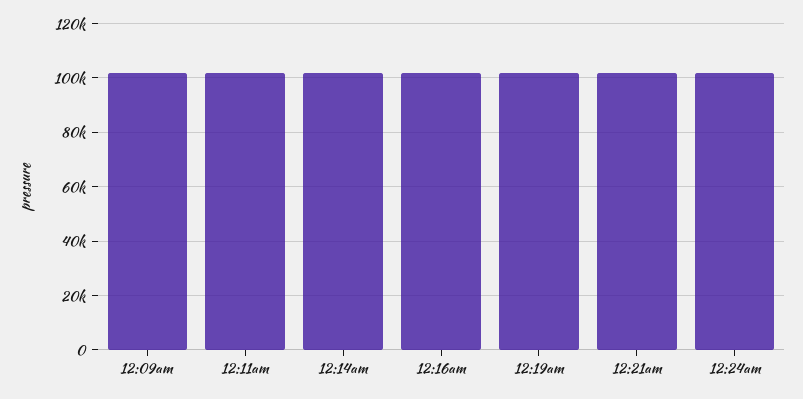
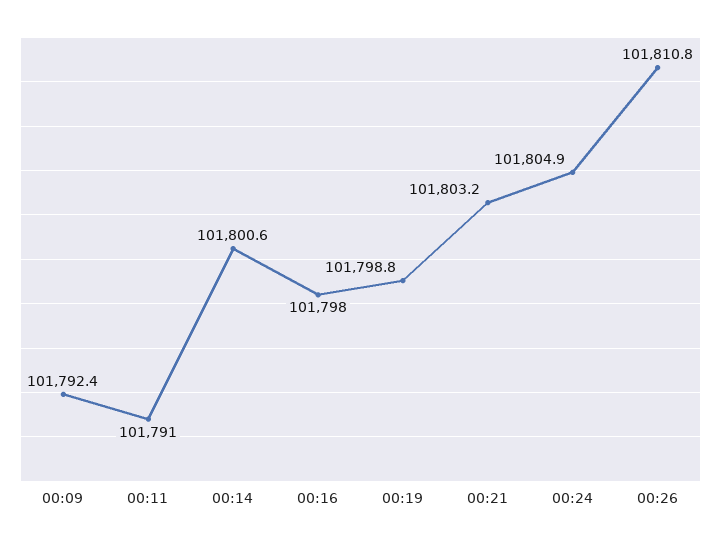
00:26: none -> 101810.8

